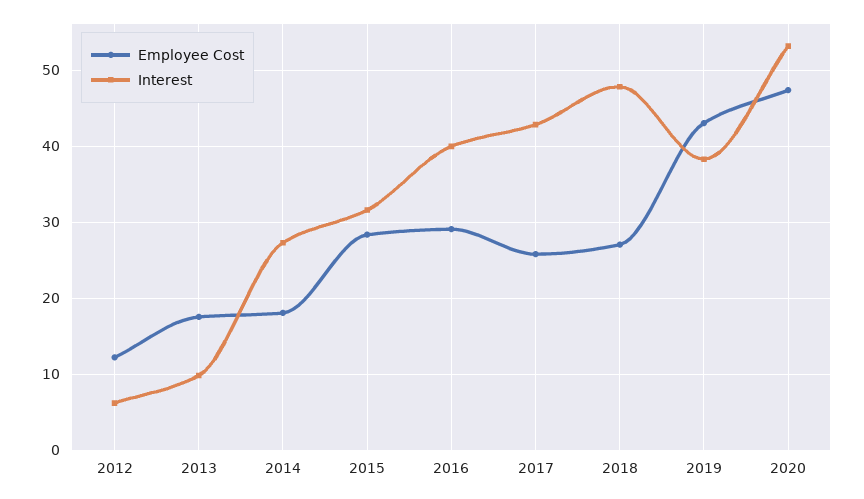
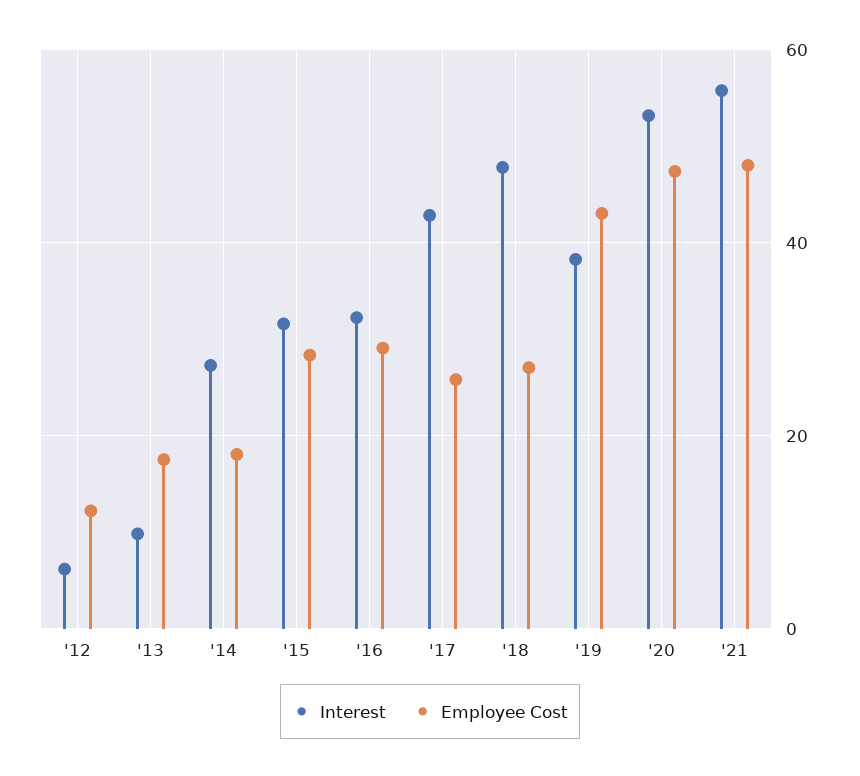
Interest, 2016: 40 -> 32
Interest, '21: none -> 56
Employee Cost, '21: none -> 48

